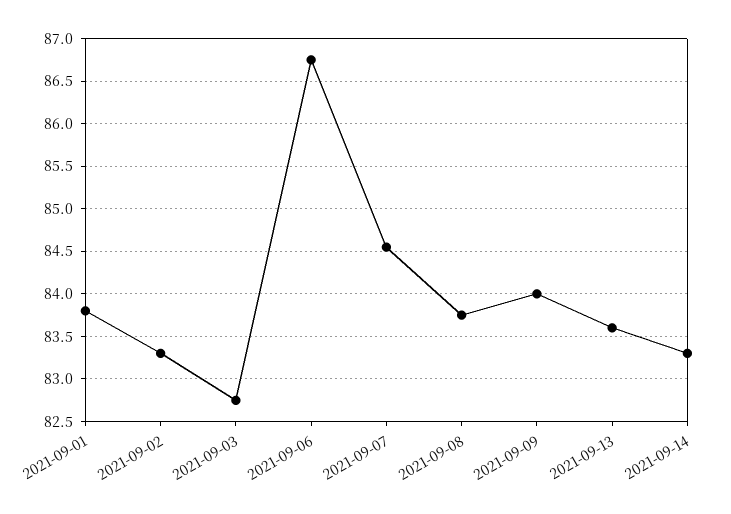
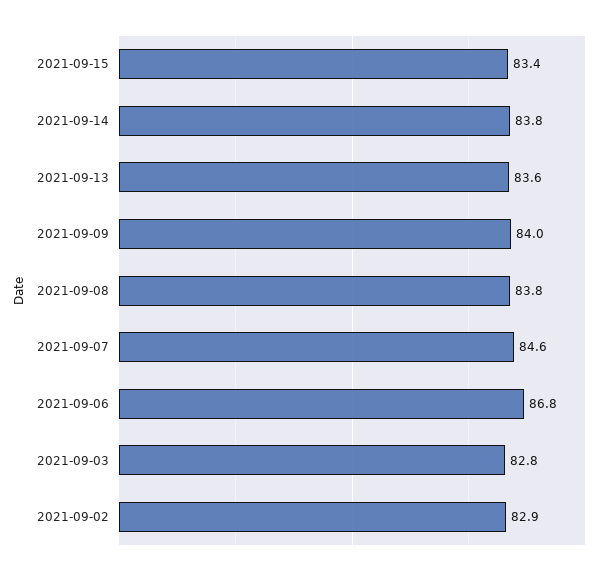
2021-09-01: 83.8 -> none
2021-09-02: 83.3 -> 82.9
2021-09-14: 83.3 -> 83.8
2021-09-15: none -> 83.4

